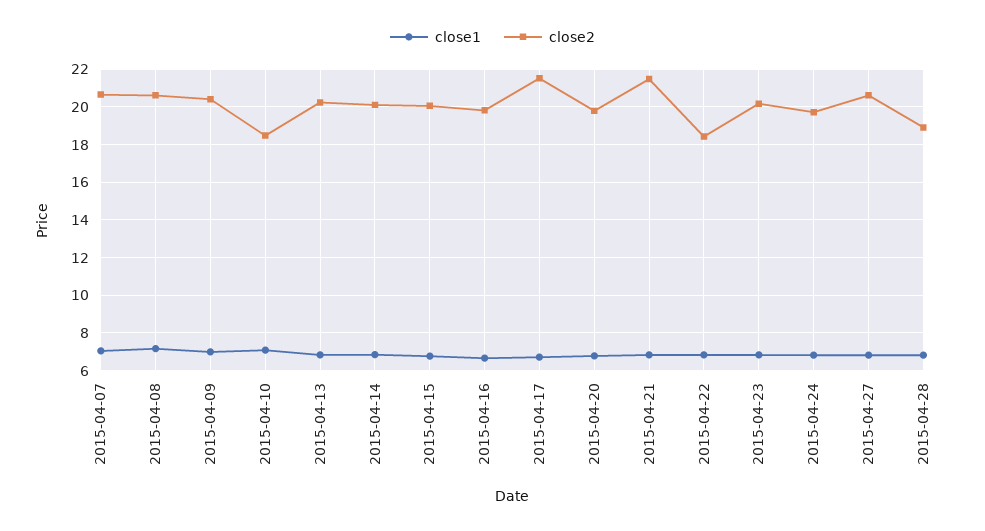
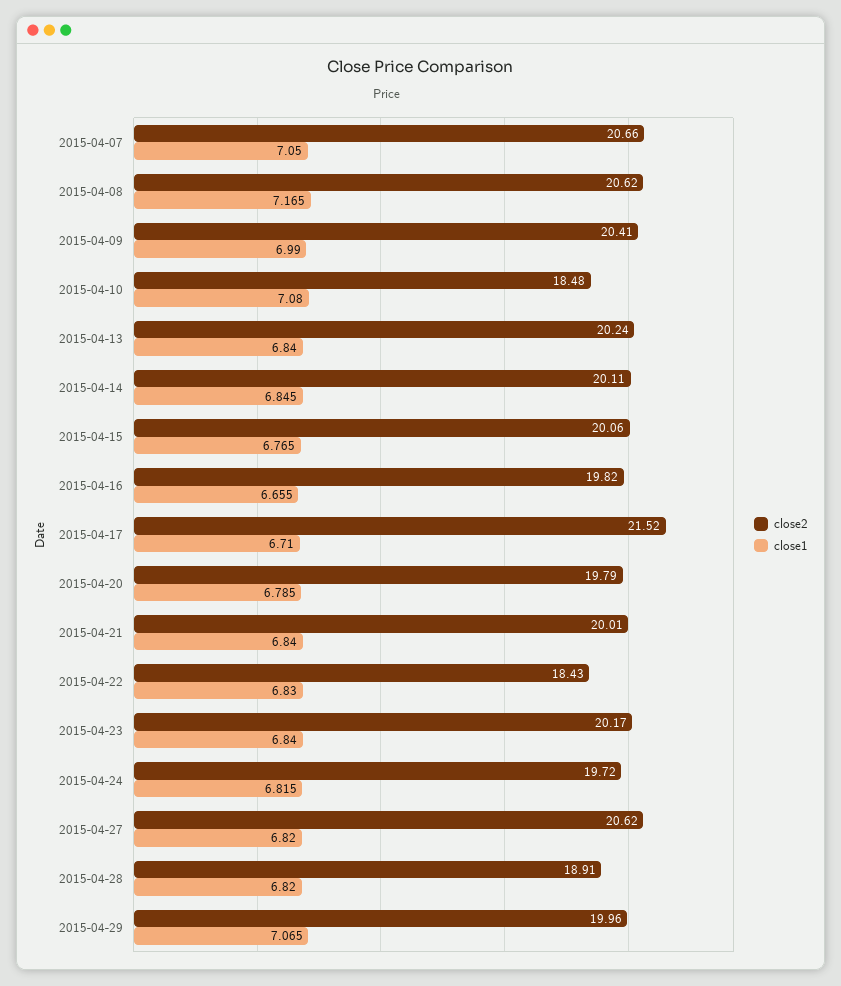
close2, 2015-04-21: 21.5 -> 20.01
close2, 2015-04-29: none -> 19.96
close1, 2015-04-29: none -> 7.065

